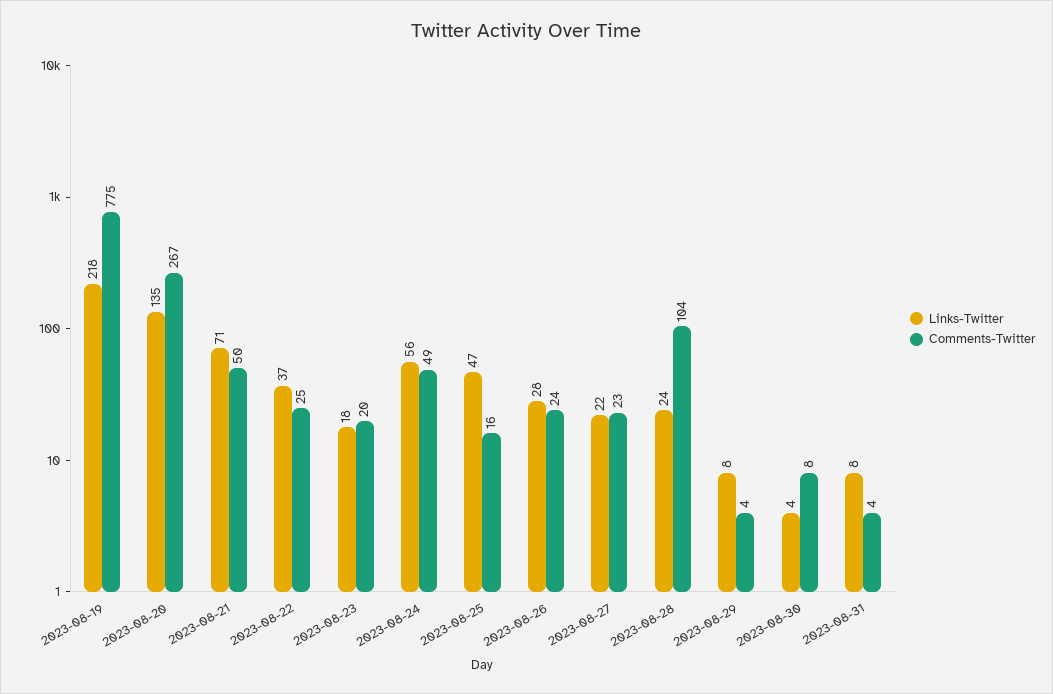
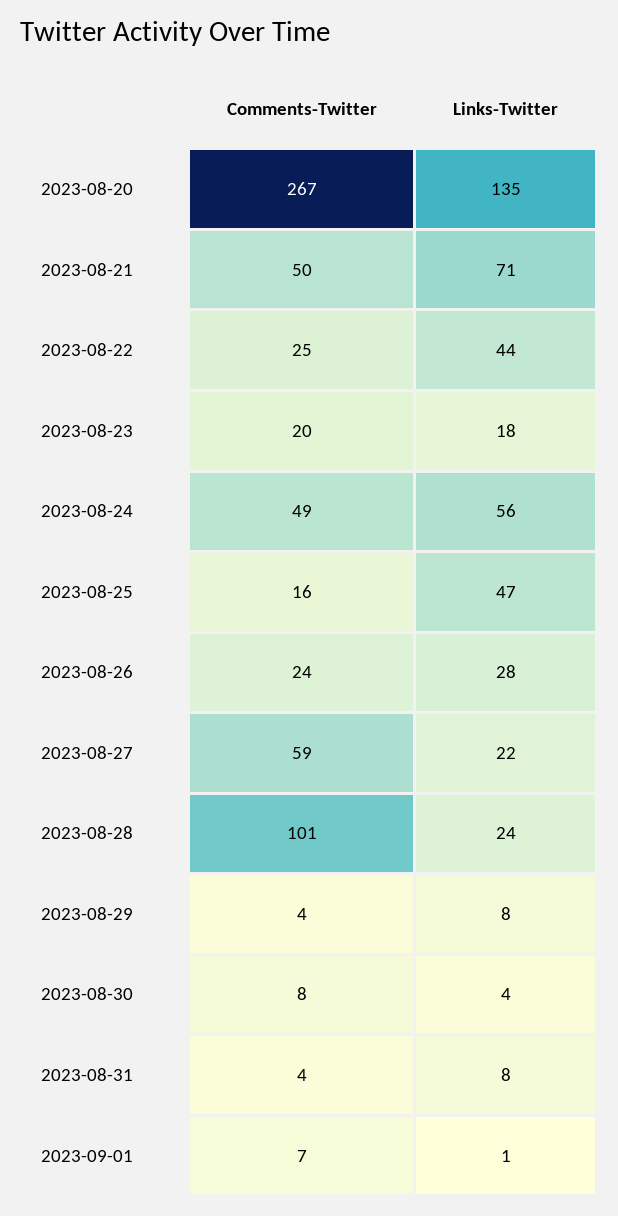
Links-Twitter, 2023-08-19: 218 -> none
Comments-Twitter, 2023-08-19: 775 -> none
Links-Twitter, 2023-08-22: 37 -> 44
Comments-Twitter, 2023-08-27: 23 -> 59
Comments-Twitter, 2023-08-28: 104 -> 101
Comments-Twitter, 2023-09-01: none -> 7
Links-Twitter, 2023-09-01: none -> 1

